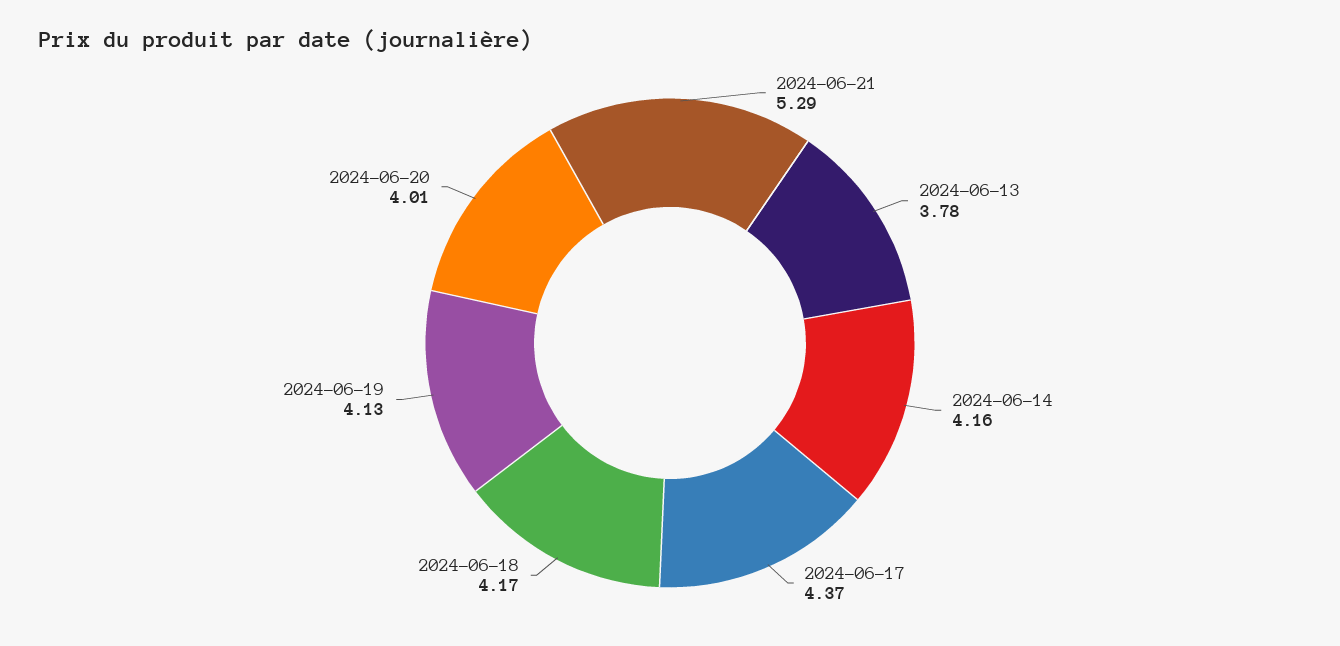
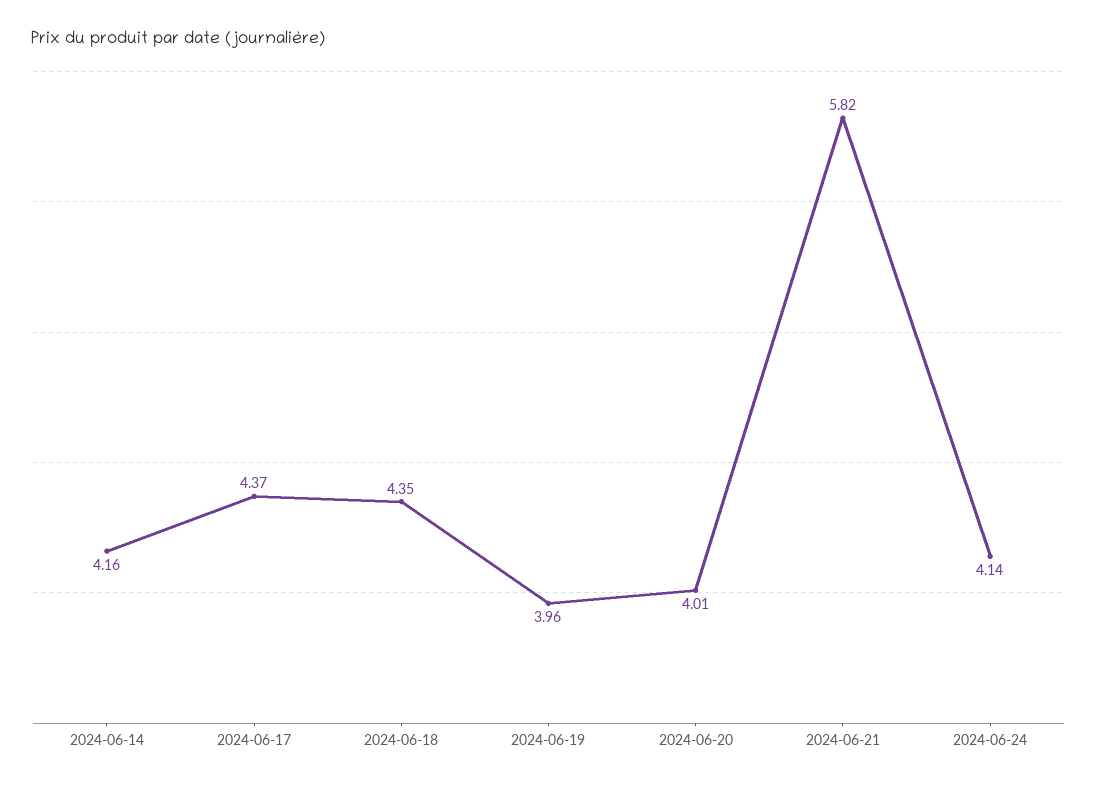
2024-06-21: 5.29 -> 5.82
2024-06-13: 3.78 -> none
2024-06-18: 4.17 -> 4.35
2024-06-19: 4.13 -> 3.96
2024-06-24: none -> 4.14

